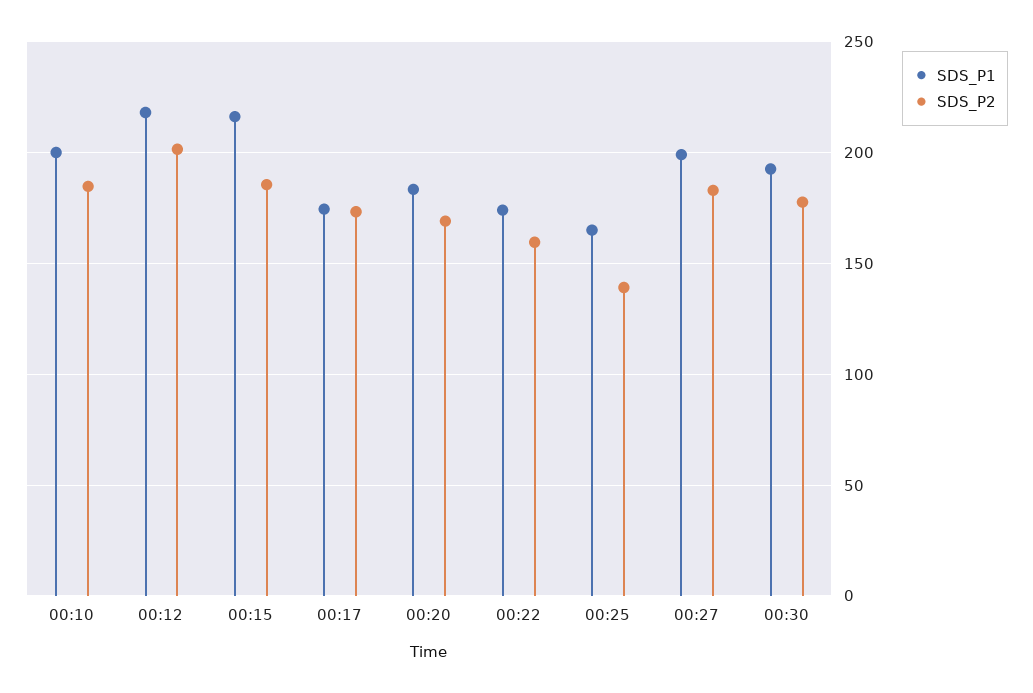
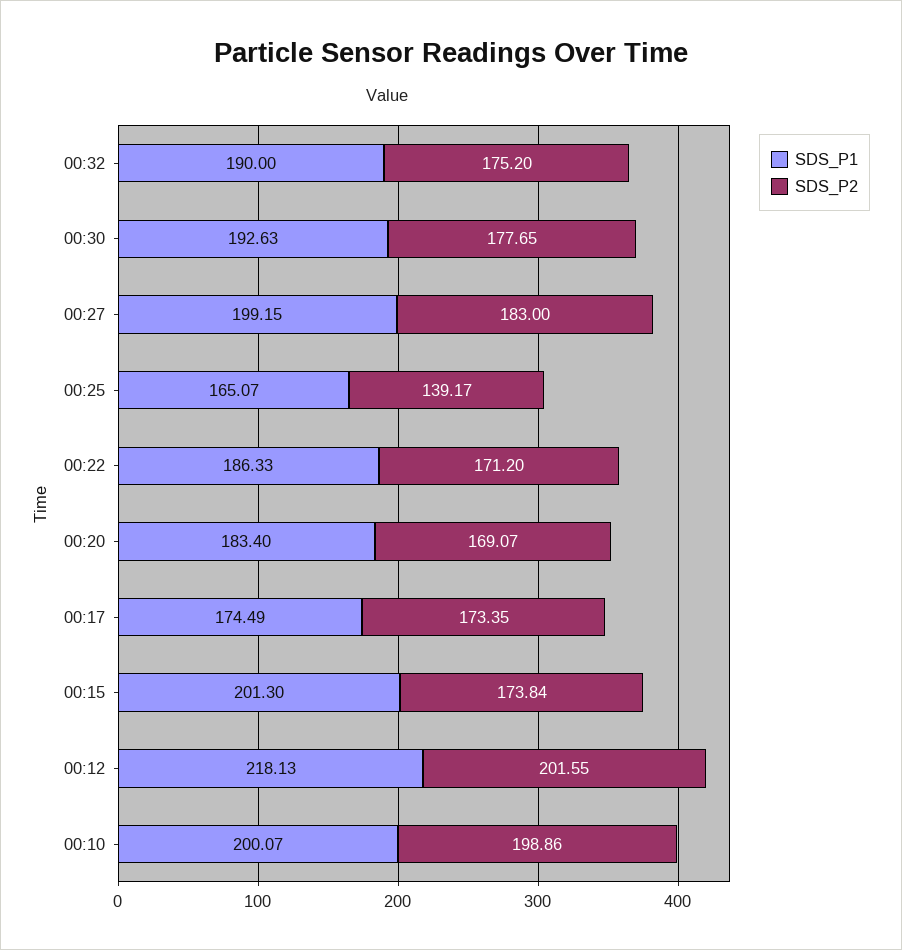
SDS_P2, 00:10: 185 -> 198.86
SDS_P1, 00:15: 215 -> 201.3
SDS_P2, 00:15: 185 -> 173.84
SDS_P1, 00:22: 175 -> 186.33
SDS_P2, 00:22: 160 -> 171.2
SDS_P1, 00:32: none -> 190
SDS_P2, 00:32: none -> 175.2

